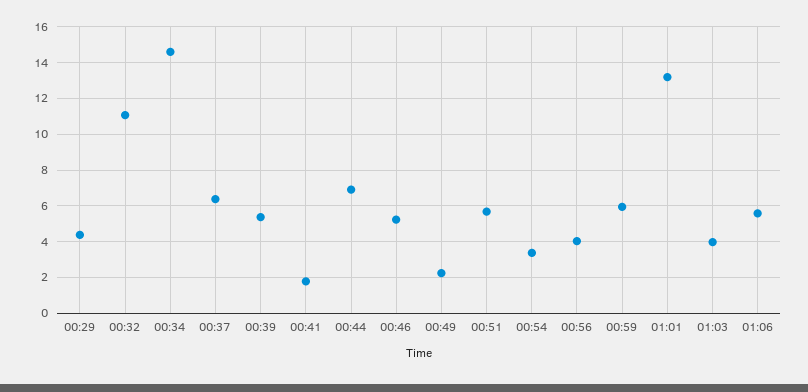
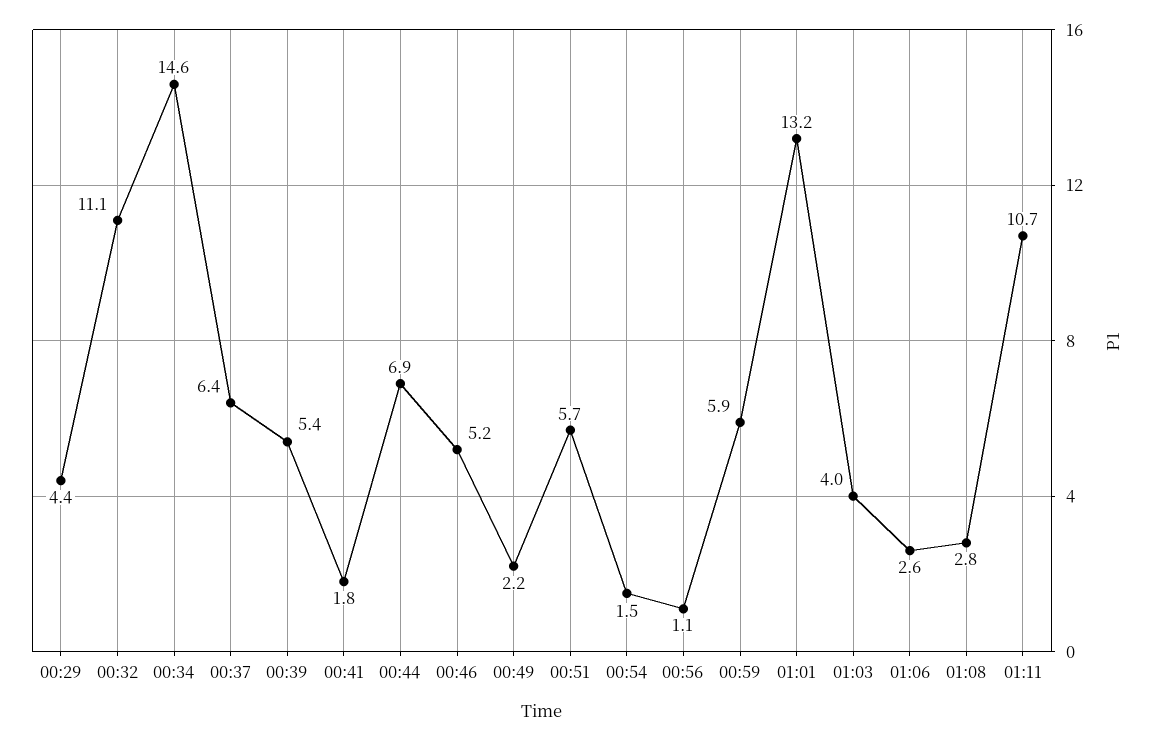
00:54: 3.5 -> 1.5
00:56: 4 -> 1.1
01:06: 5.5 -> 2.6
01:08: none -> 2.8
01:11: none -> 10.7

